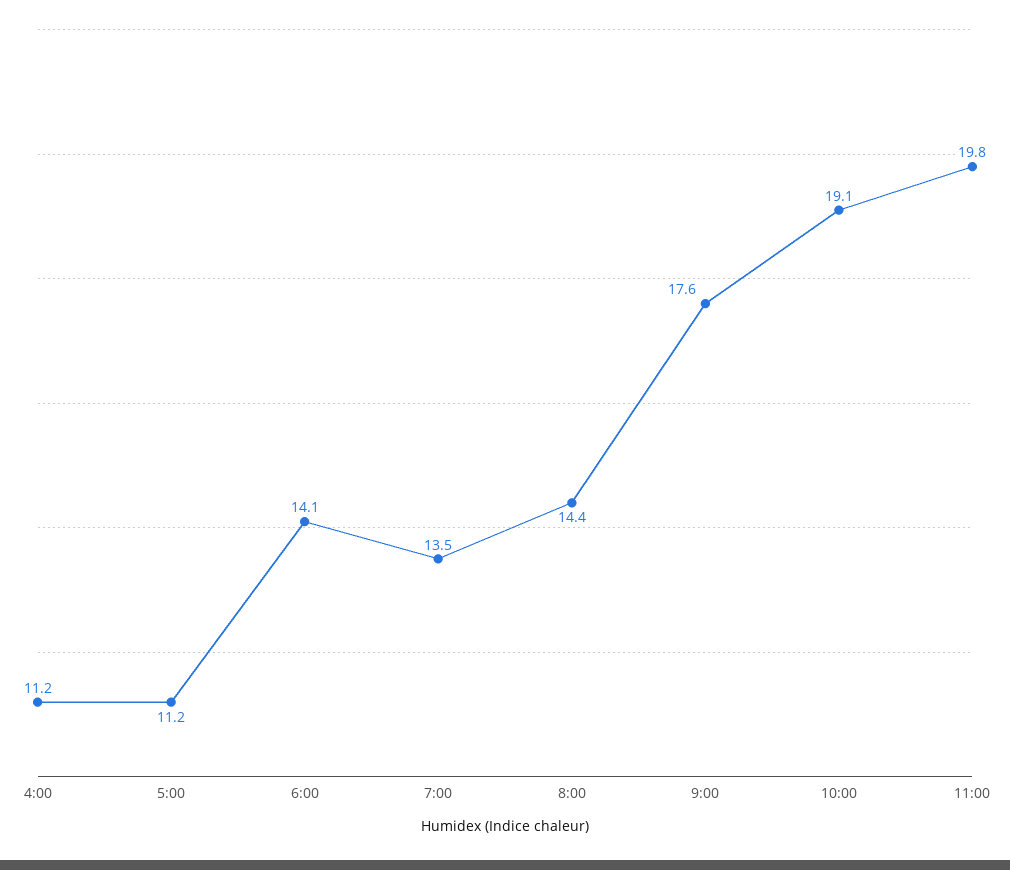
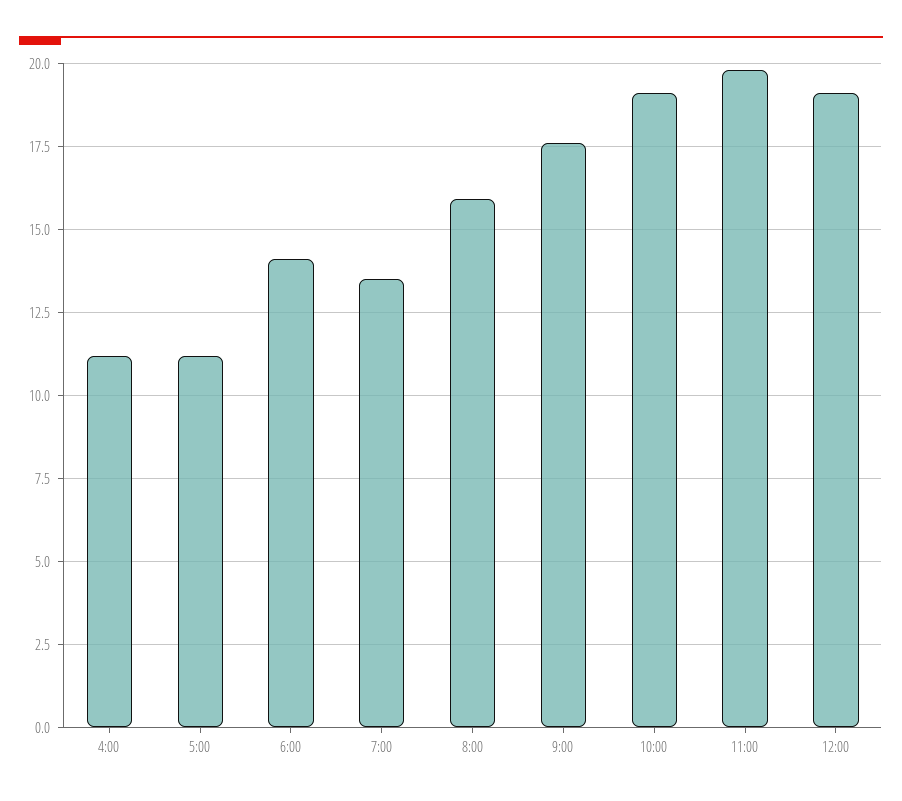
8:00: 14.4 -> 16
12:00: none -> 19

